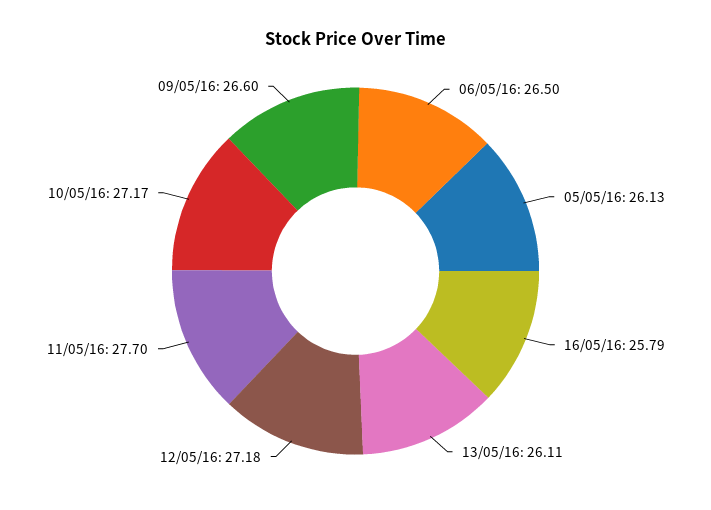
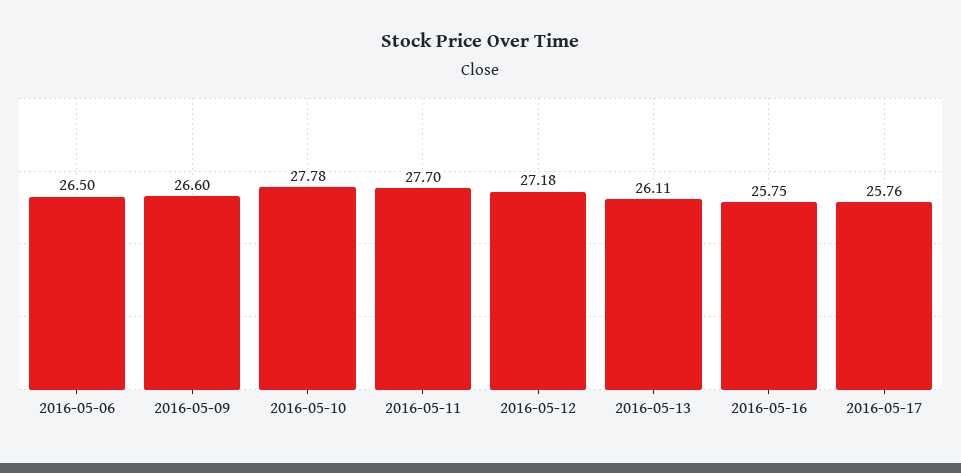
05/05/16: 26.13 -> none
16/05/16: 25.79 -> 25.75
10/05/16: 27.17 -> 27.78
2016-05-17: none -> 25.76

